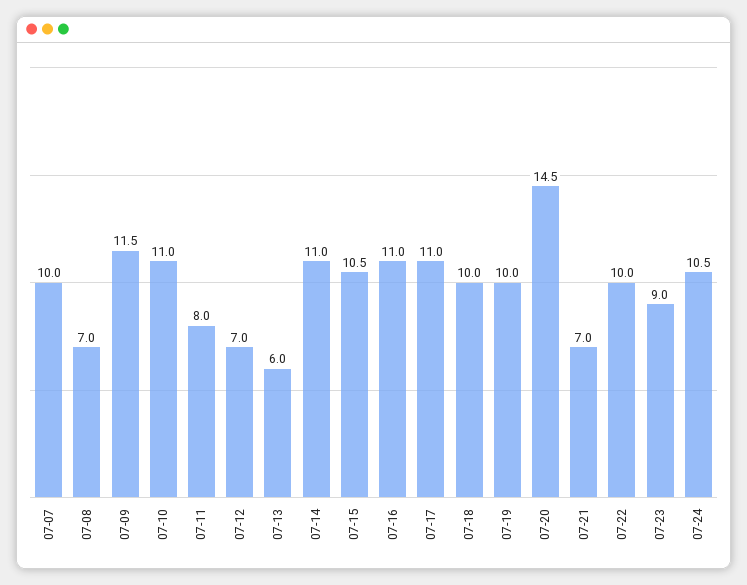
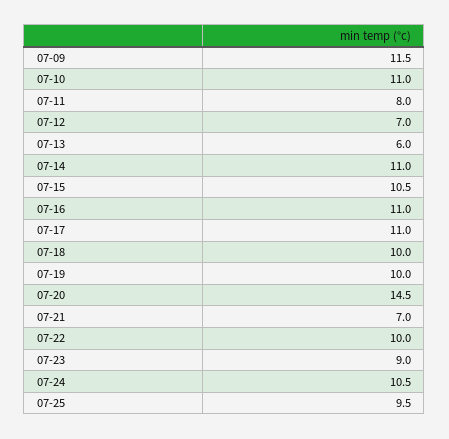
07-07: 10 -> none
07-08: 7 -> none
07-25: none -> 9.5

